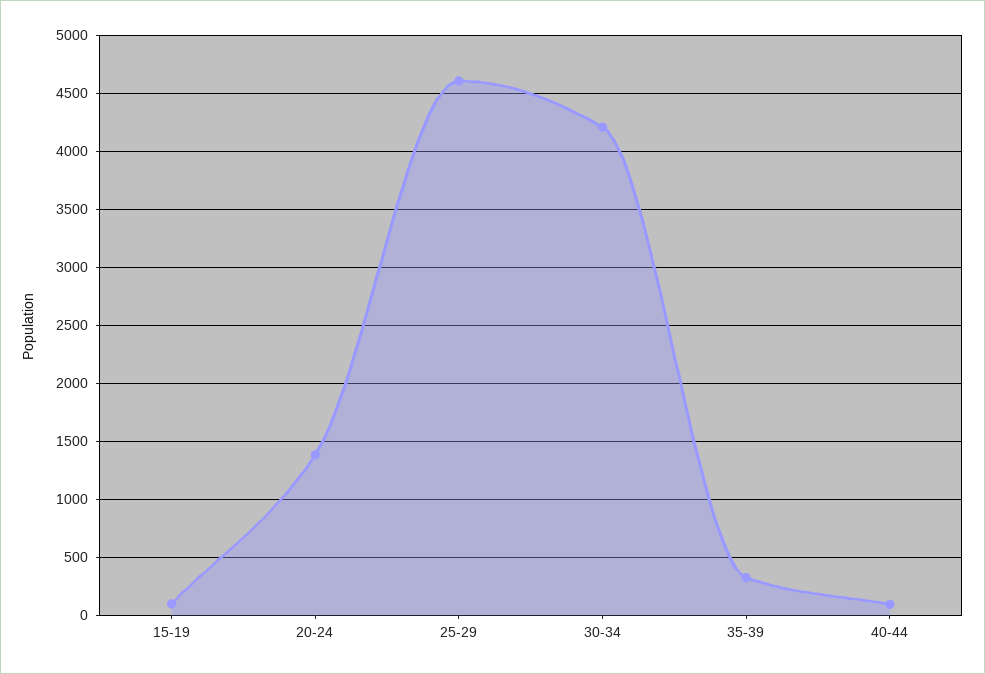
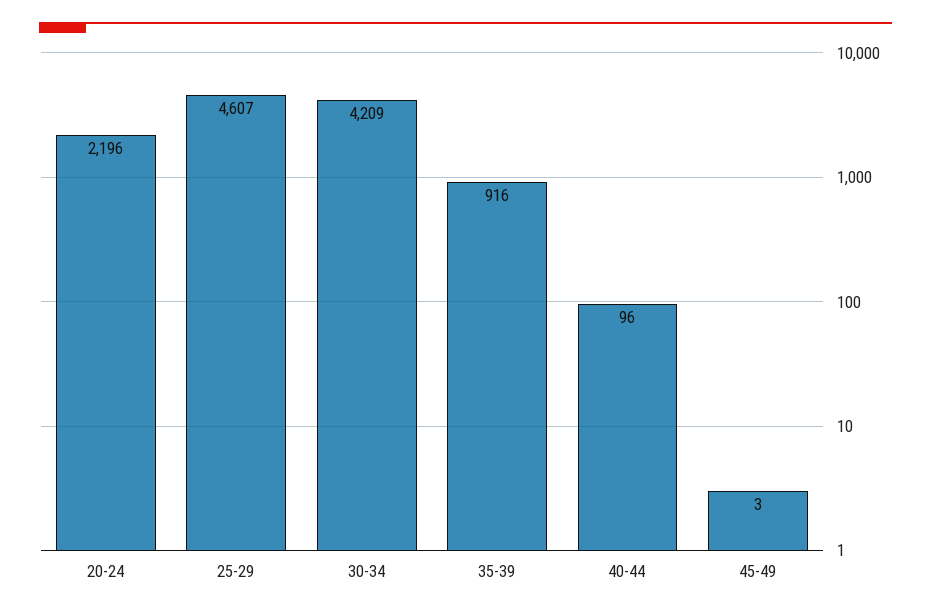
15-19: 100 -> none
20-24: 1400 -> 2196
35-39: 300 -> 916
45-49: none -> 3

